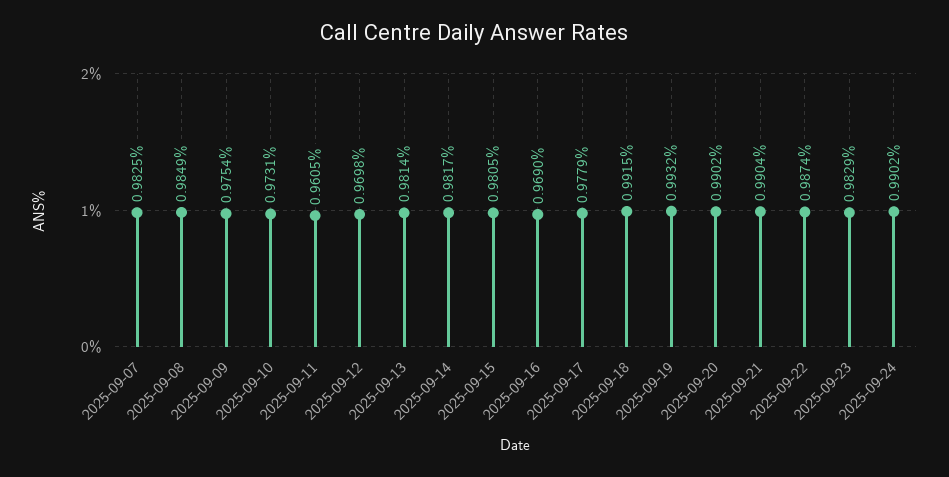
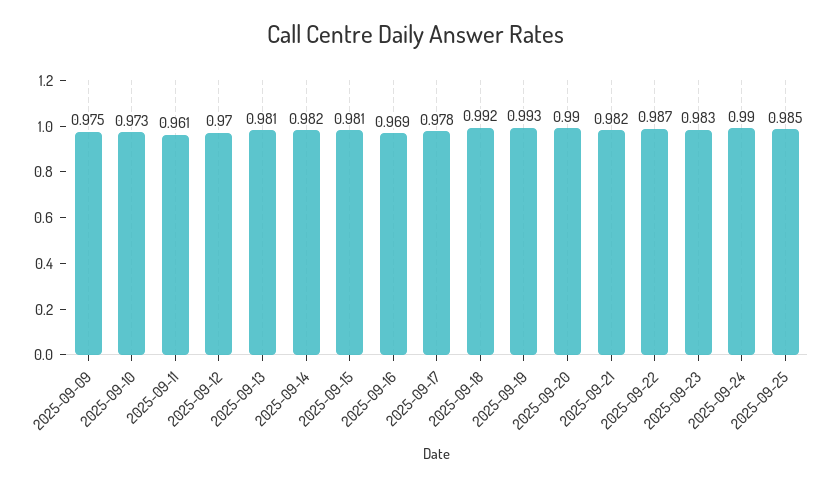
2025-09-07: 0.9825 -> none
2025-09-08: 0.9849 -> none
2025-09-21: 0.9904 -> 0.982
2025-09-25: none -> 0.985

